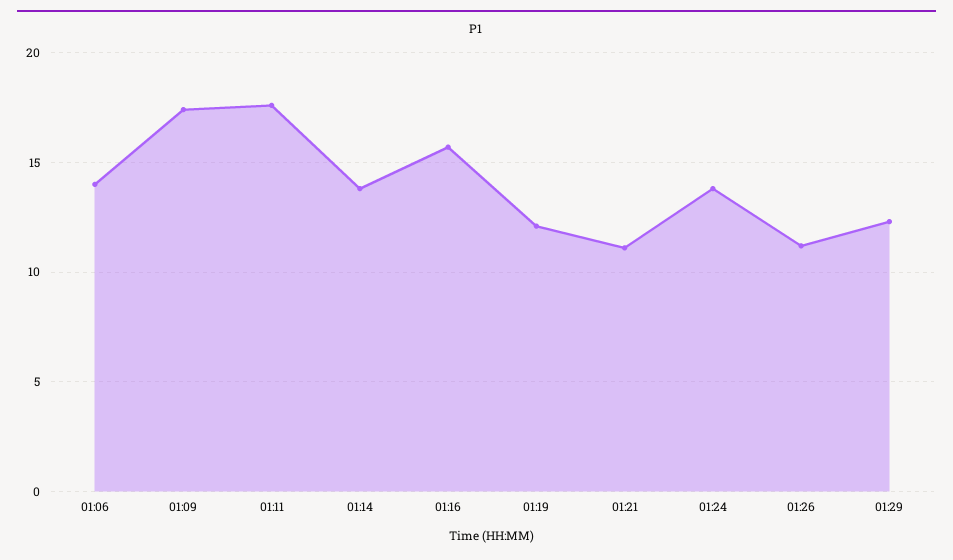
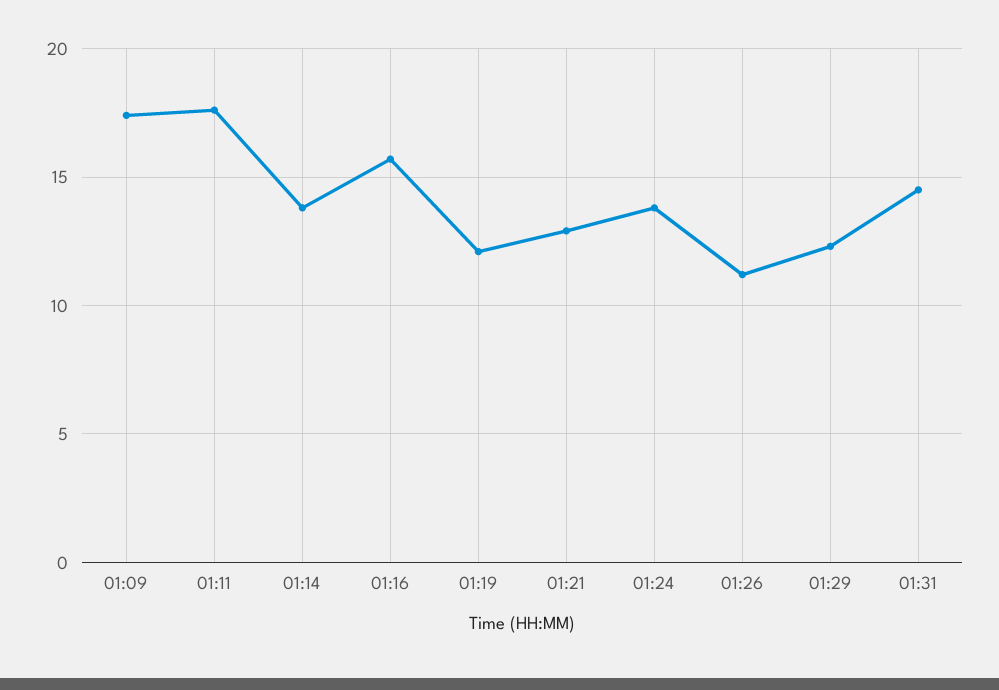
01:06: 14 -> none
01:21: 11 -> 13
01:31: none -> 14.5

